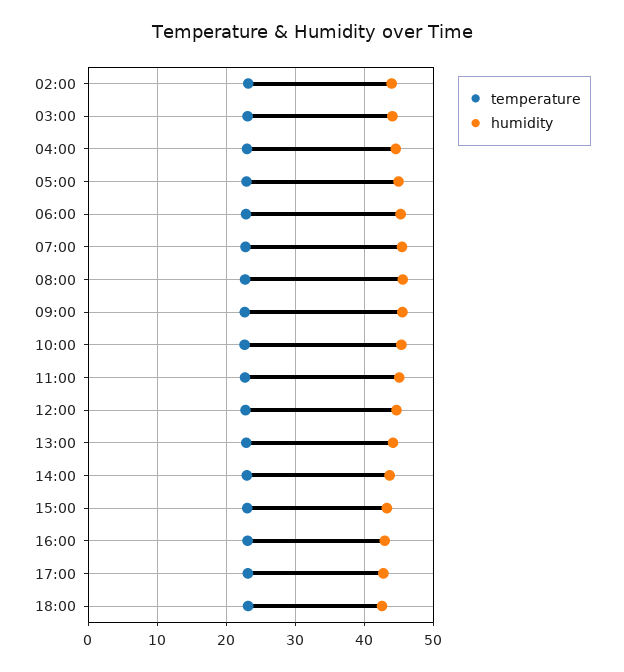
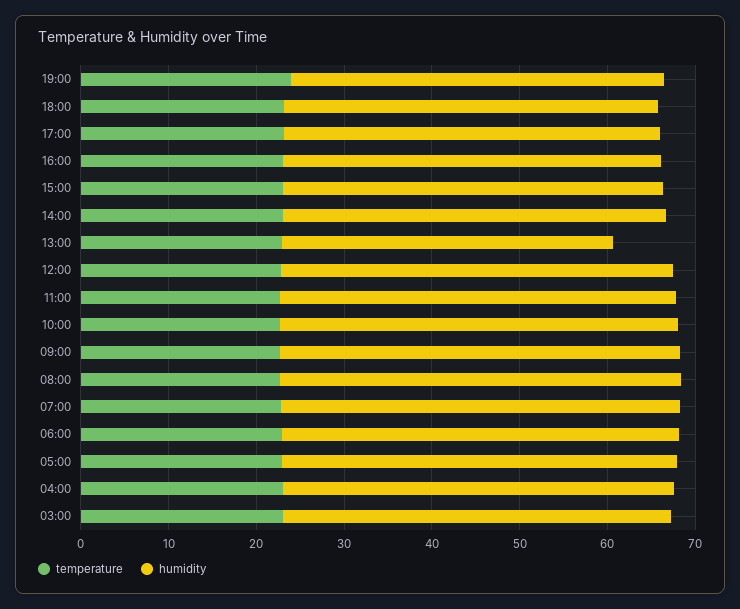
temperature, 02:00: 23 -> none
humidity, 02:00: 44 -> none
humidity, 13:00: 44 -> 38
temperature, 19:00: none -> 24
humidity, 19:00: none -> 42

